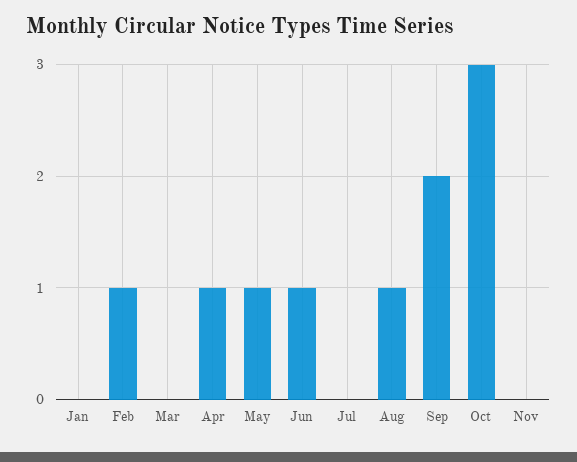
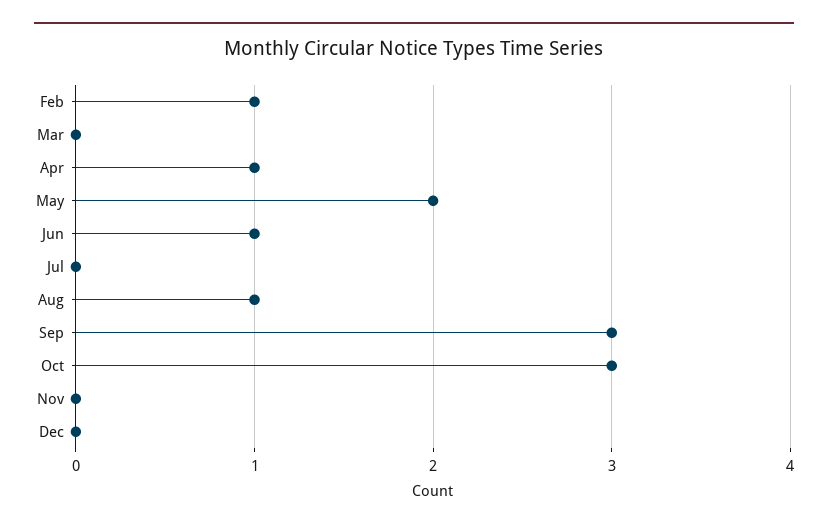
Jan: 0 -> none
May: 1 -> 2
Sep: 2 -> 3
Dec: none -> 0

